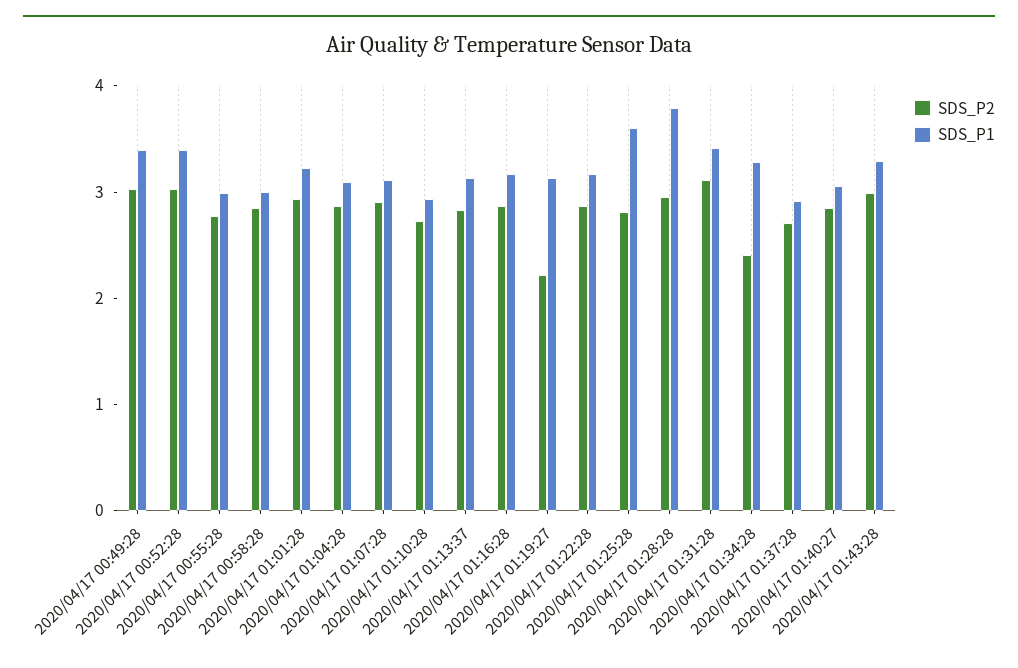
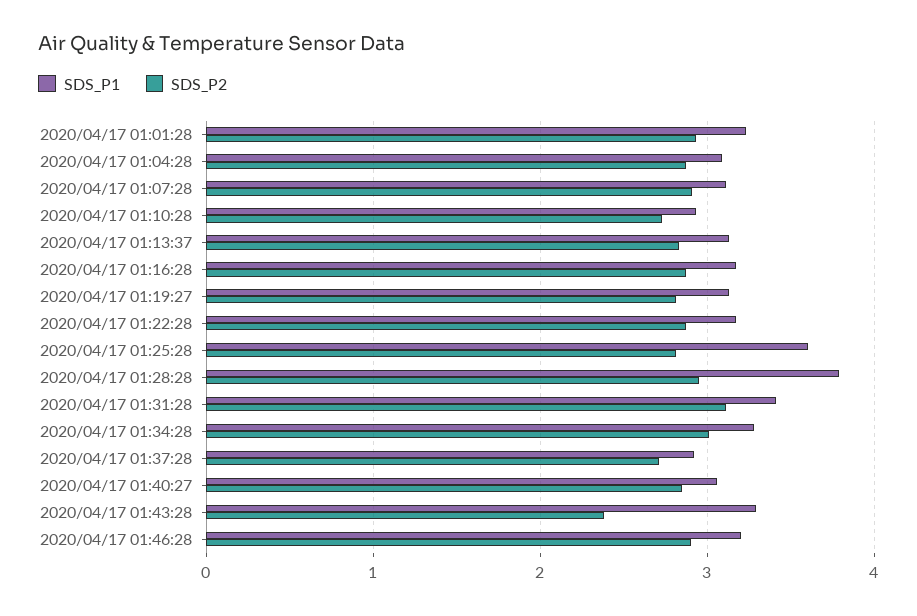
SDS_P2, 2020/04/17 00:49:28: 3 -> none
SDS_P1, 2020/04/17 00:49:28: 3.4 -> none
SDS_P2, 2020/04/17 00:52:28: 3 -> none
SDS_P1, 2020/04/17 00:52:28: 3.4 -> none
SDS_P2, 2020/04/17 00:55:28: 2.8 -> none
SDS_P1, 2020/04/17 00:55:28: 3 -> none
SDS_P2, 2020/04/17 00:58:28: 2.8 -> none
SDS_P1, 2020/04/17 00:58:28: 3 -> none
SDS_P2, 2020/04/17 01:19:27: 2.2 -> 2.8
SDS_P2, 2020/04/17 01:34:28: 2.4 -> 3
SDS_P2, 2020/04/17 01:43:28: 3 -> 2.4
SDS_P1, 2020/04/17 01:46:28: none -> 3.2
SDS_P2, 2020/04/17 01:46:28: none -> 2.9

